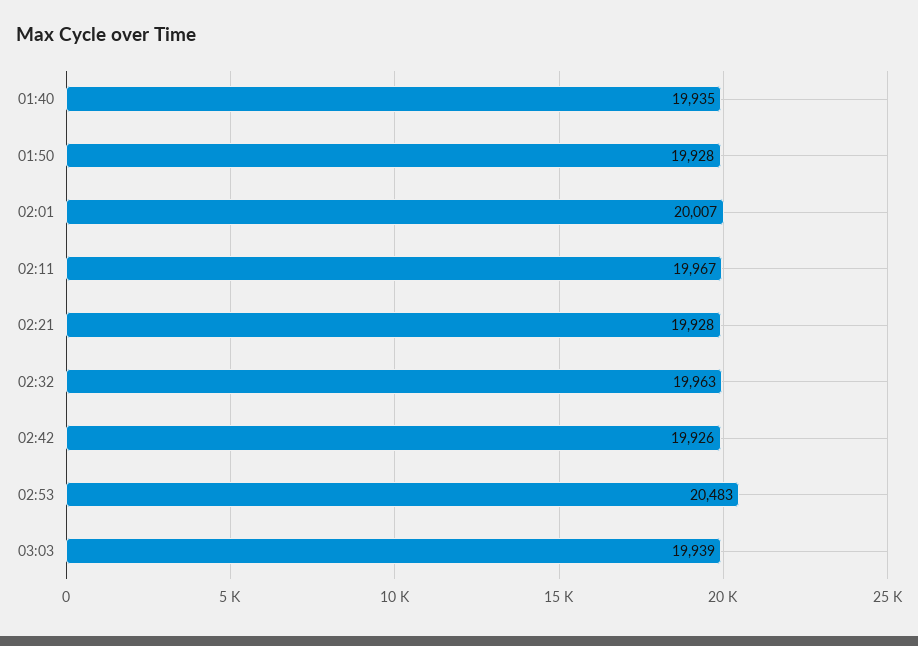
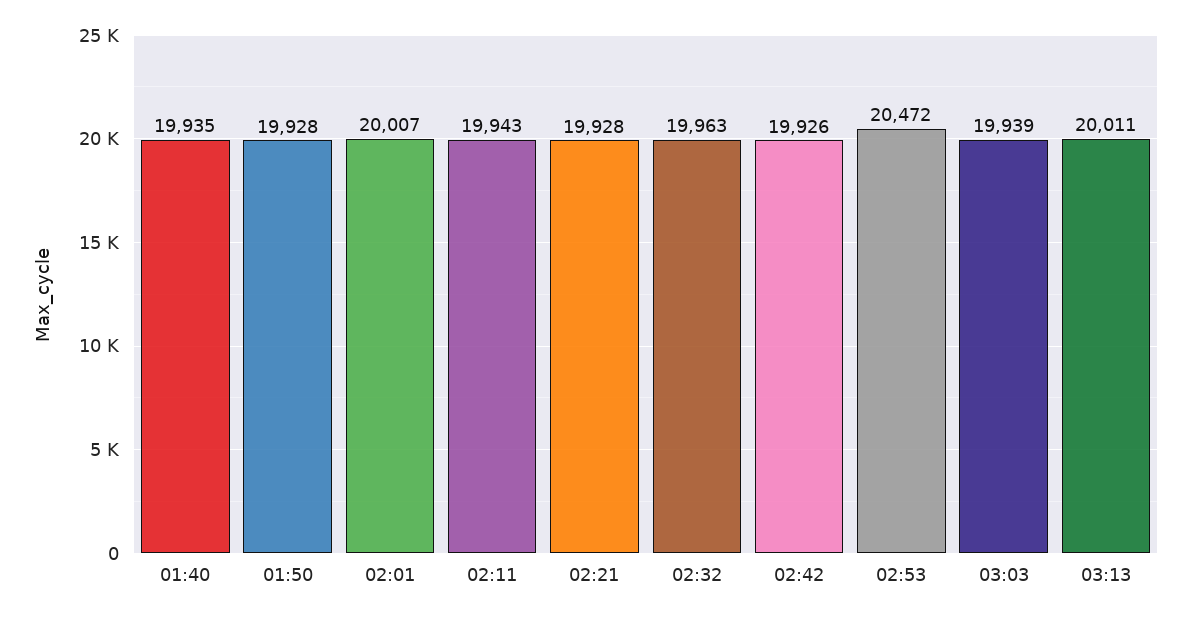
02:11: 19967 -> 19943
02:53: 20483 -> 20472
03:13: none -> 20011

